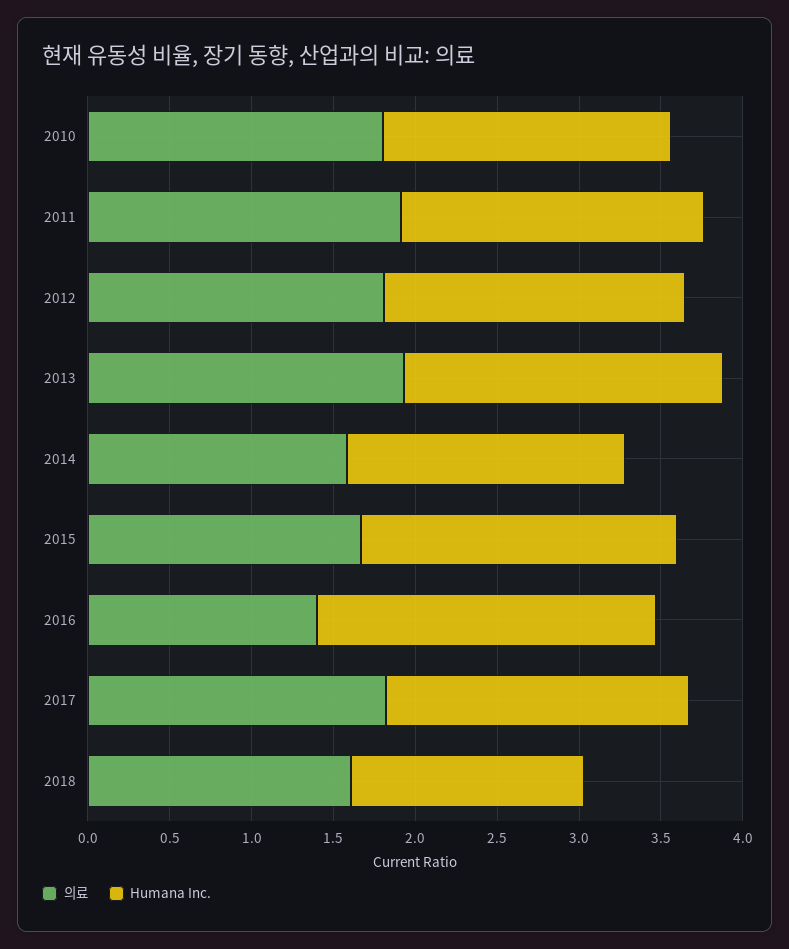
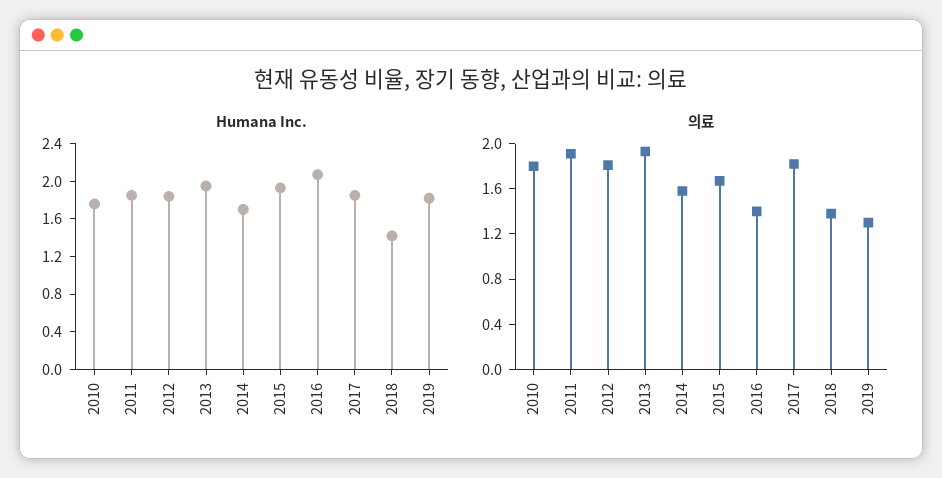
의료, 2018: 1.6 -> 1.4
Humana Inc., 2019: none -> 1.8
의료, 2019: none -> 1.3

